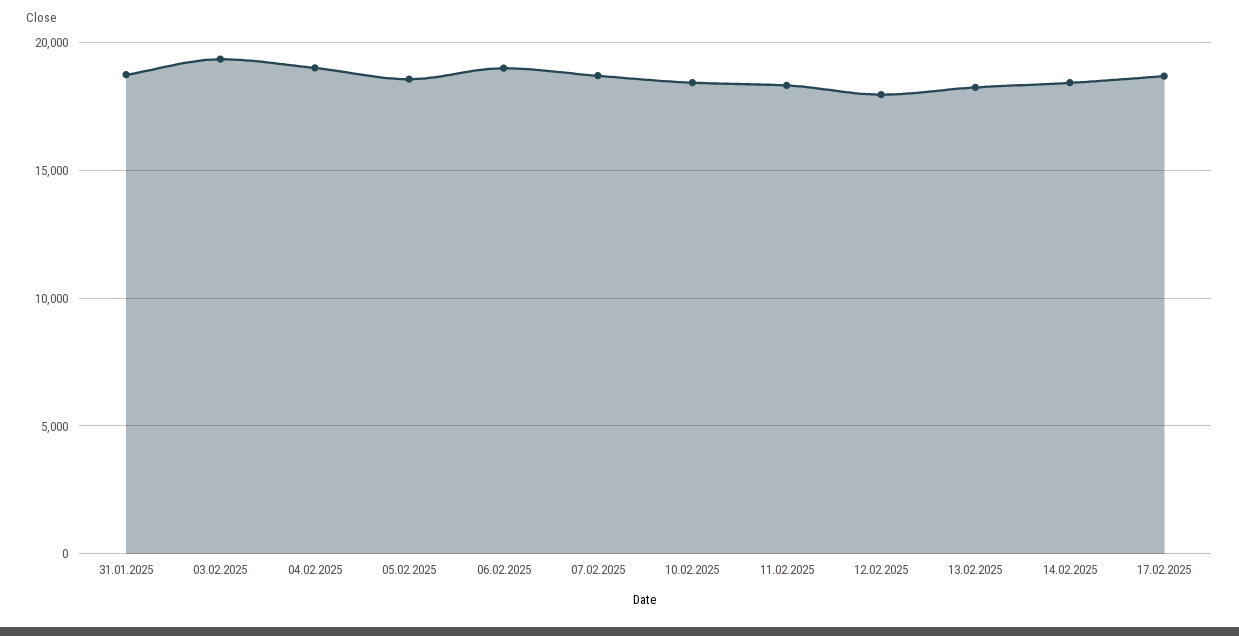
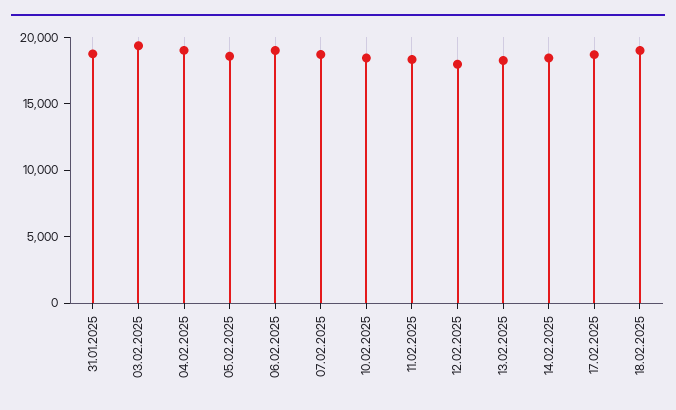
18.02.2025: none -> 19000

